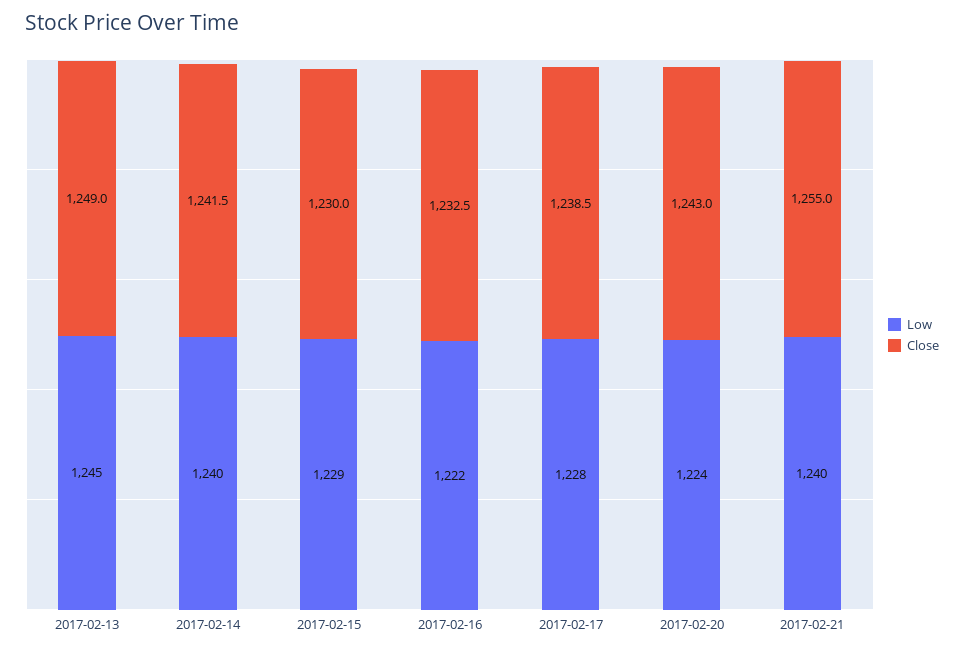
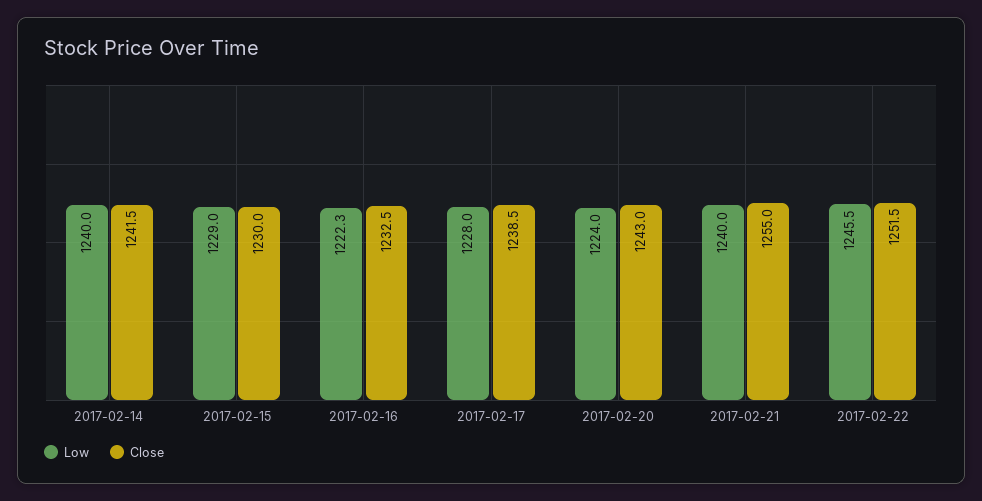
Low, 2017-02-13: 1245 -> none
Close, 2017-02-13: 1249 -> none
Low, 2017-02-16: 1222 -> 1222.3
Low, 2017-02-22: none -> 1245.5
Close, 2017-02-22: none -> 1251.5

